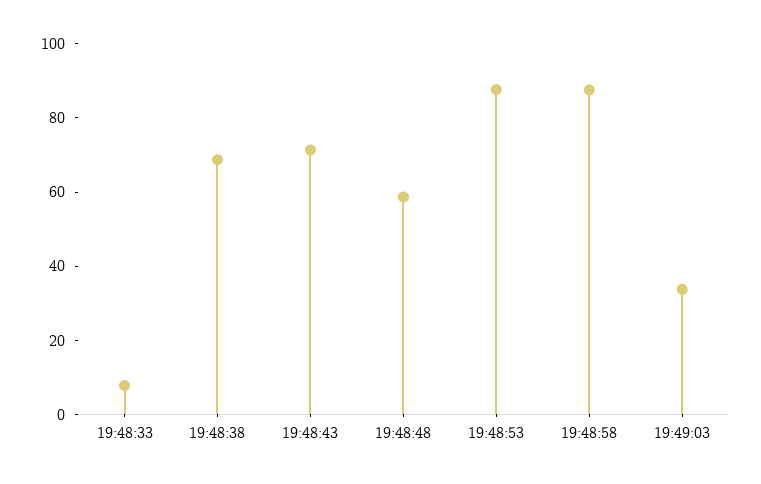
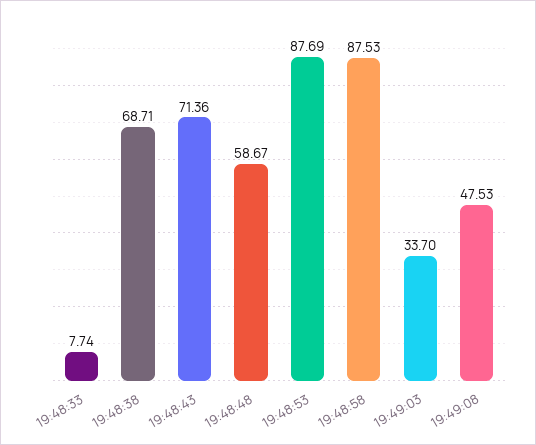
19:49:08: none -> 47.53

